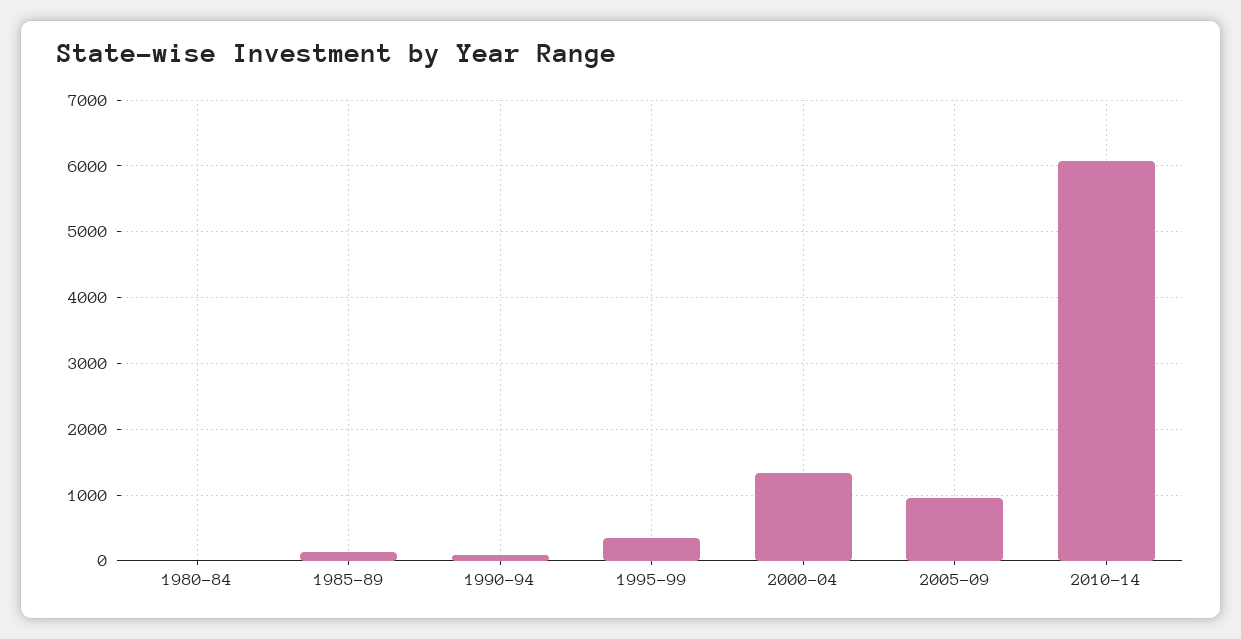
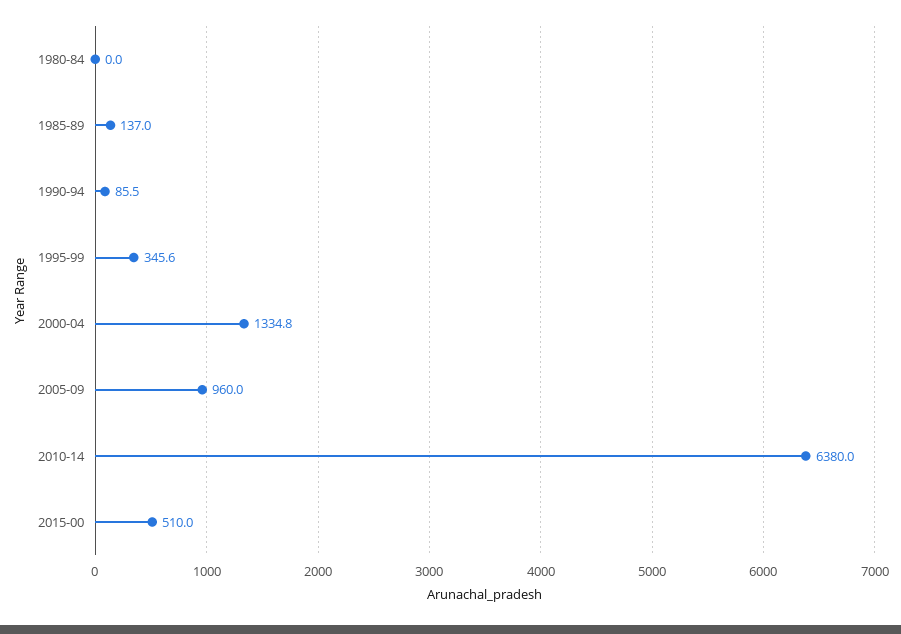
2010-14: 6100 -> 6380
2015-00: none -> 510

